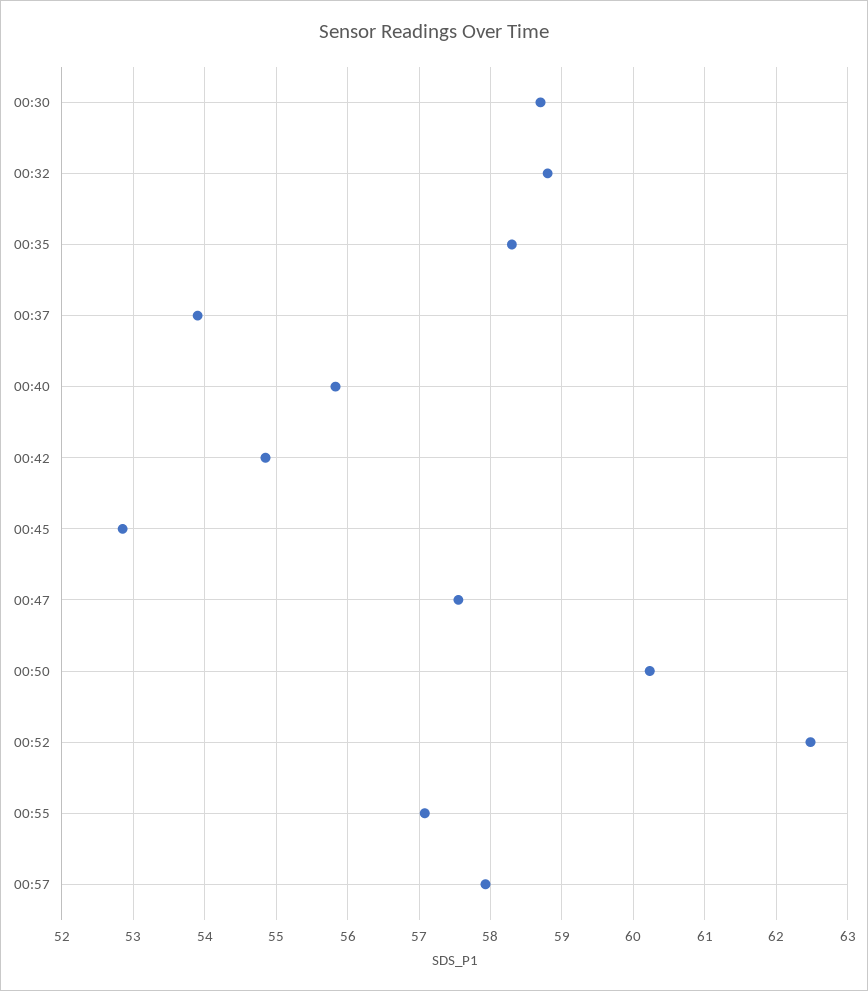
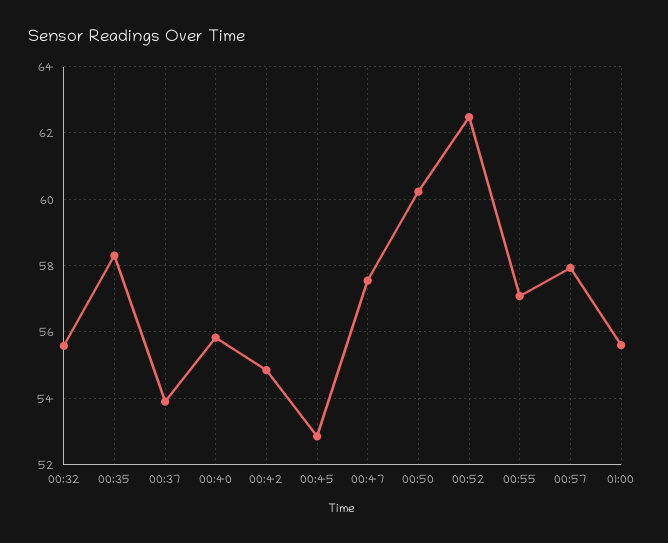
00:30: 58.7 -> none
00:32: 58.8 -> 55.6
01:00: none -> 55.6

